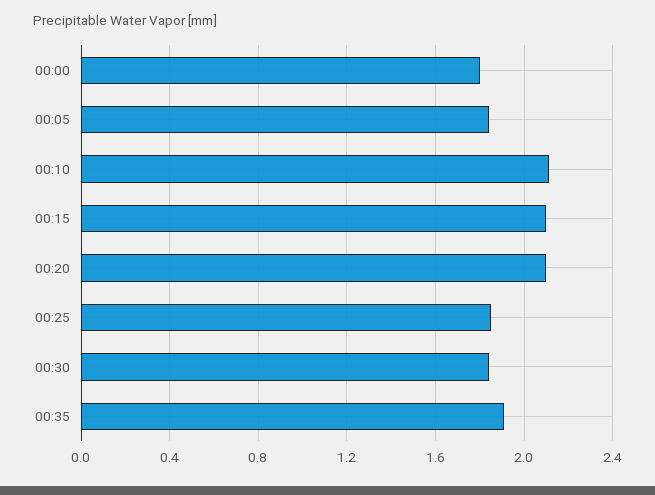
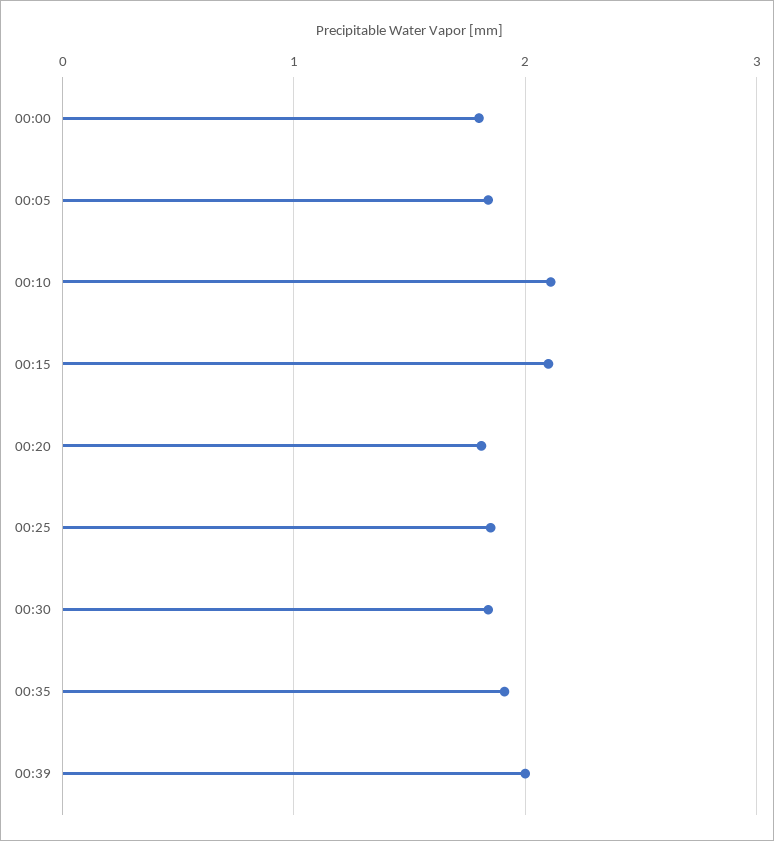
00:20: 2.1 -> 1.8
00:39: none -> 2

